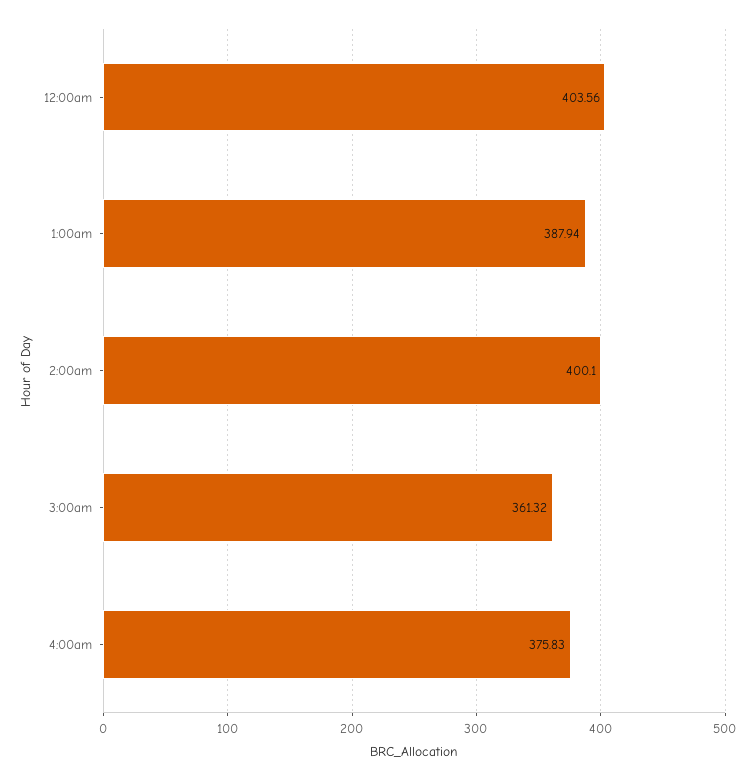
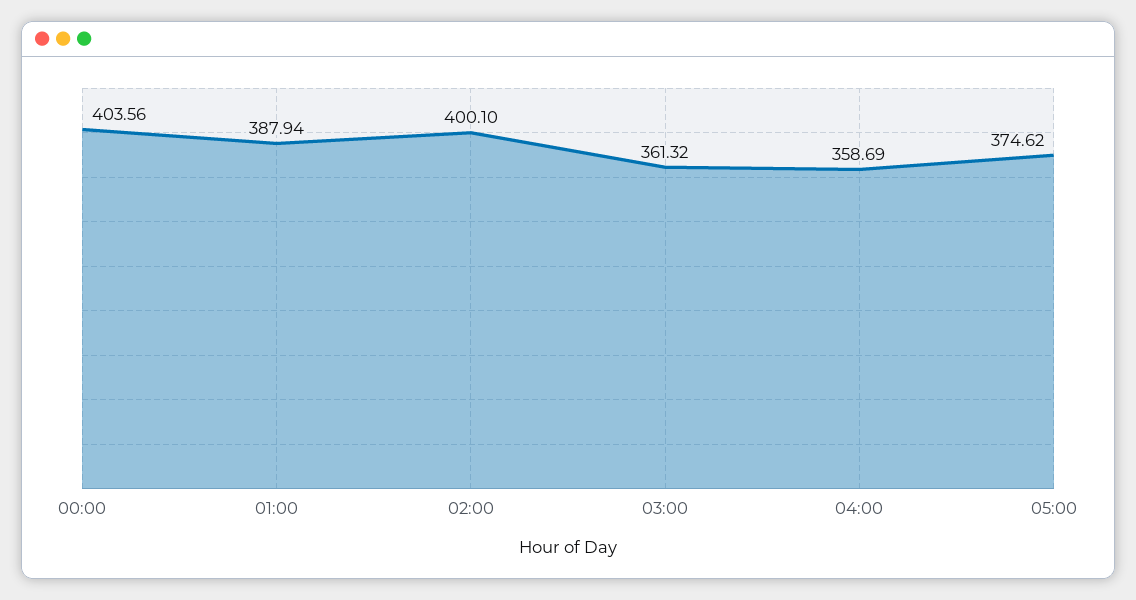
4:00am: 375.83 -> 358.69
05:00: none -> 374.62

